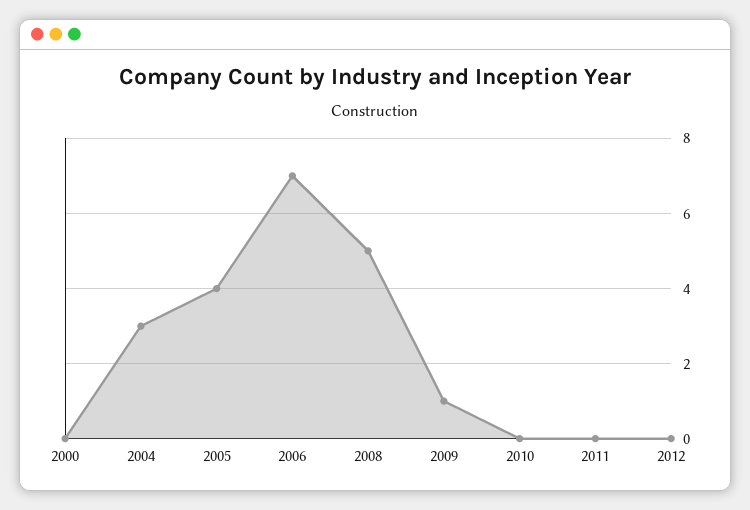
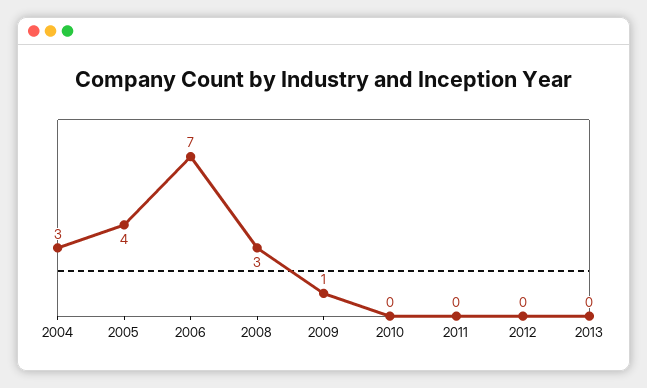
2000: 0 -> none
2008: 5 -> 3
2013: none -> 0

